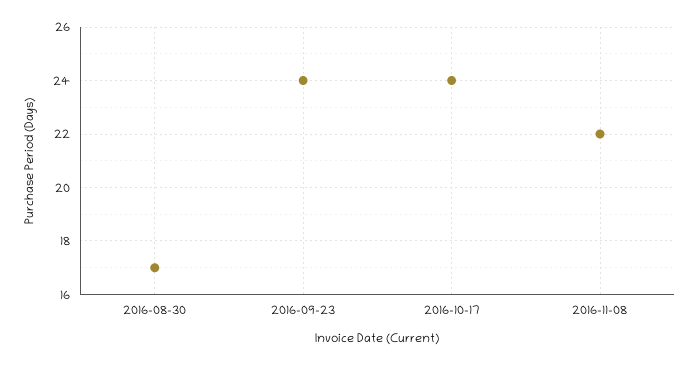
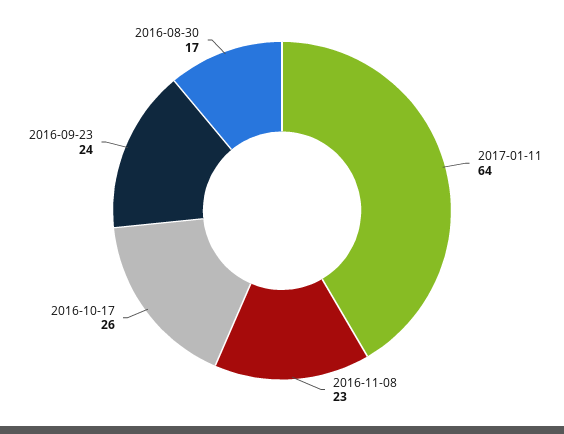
2016-10-17: 24 -> 26
2016-11-08: 22 -> 23
2017-01-11: none -> 64

